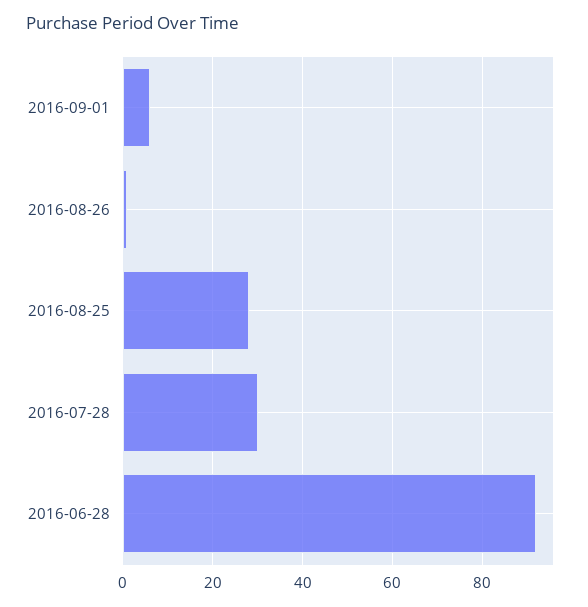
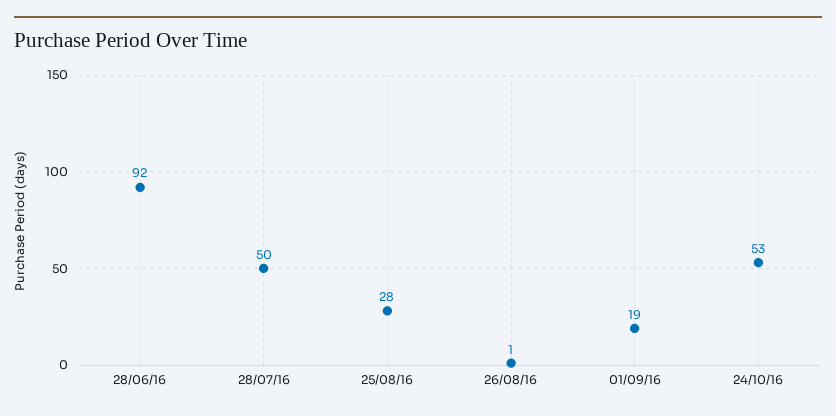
2016-09-01: 5 -> 19
2016-07-28: 30 -> 50
24/10/16: none -> 53

